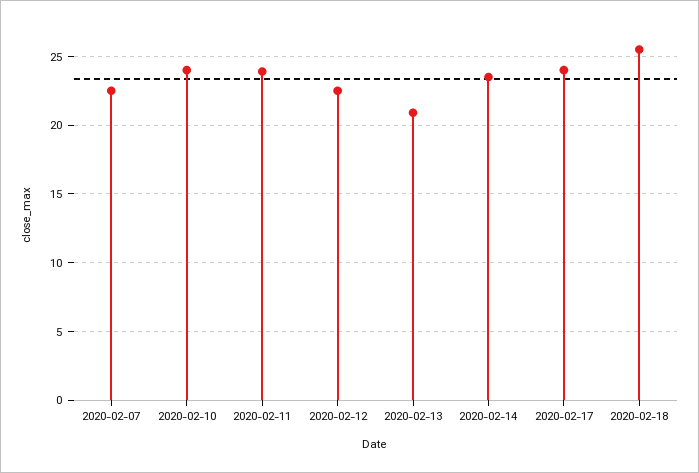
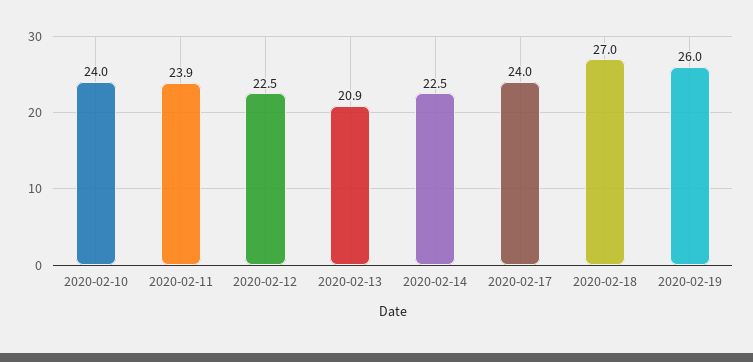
2020-02-07: 22.5 -> none
2020-02-14: 23.5 -> 22.5
2020-02-18: 25.5 -> 27
2020-02-19: none -> 26

